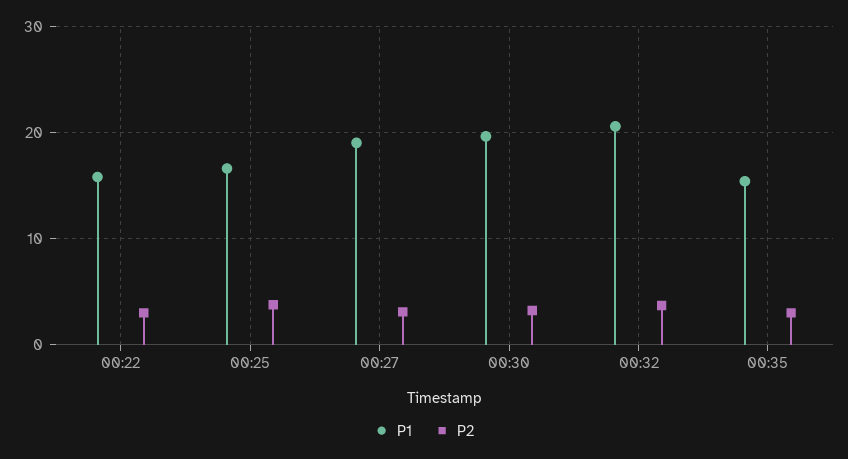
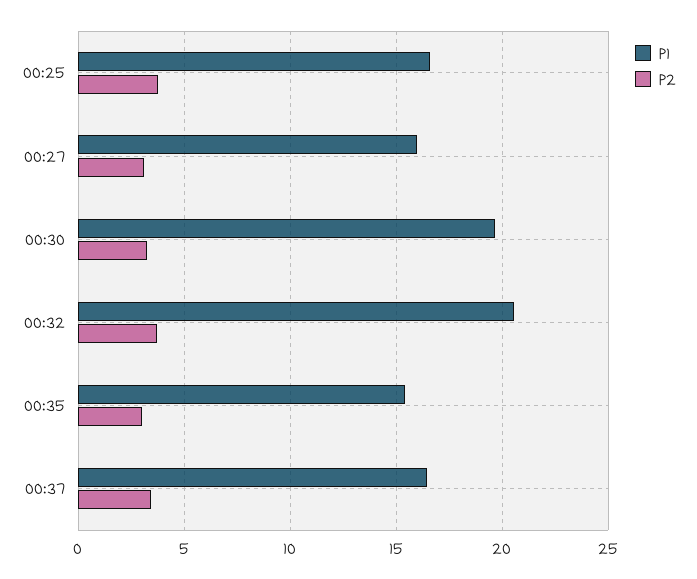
P1, 00:22: 16 -> none
P2, 00:22: 3 -> none
P1, 00:27: 19 -> 16
P1, 00:37: none -> 16.5
P2, 00:37: none -> 3.5

